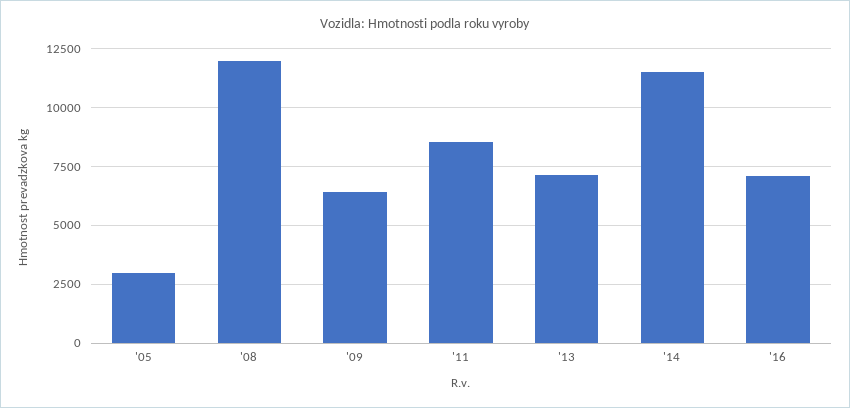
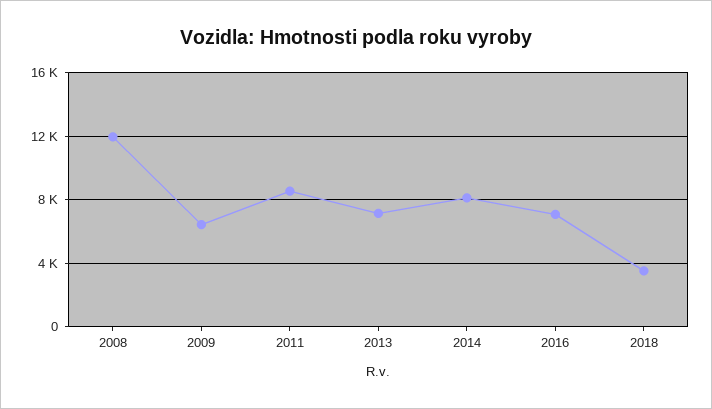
'05: 3000 -> none
'14: 11500 -> 8000
2018: none -> 3500

